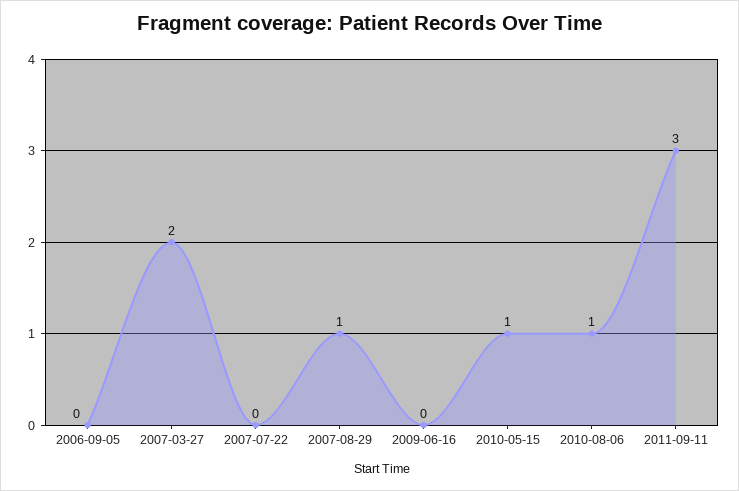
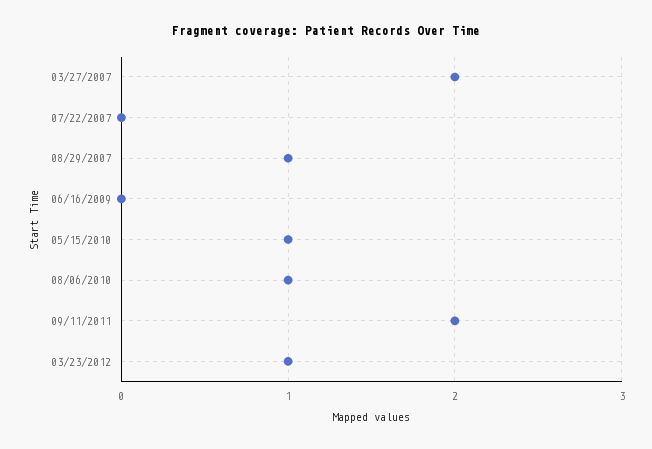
2006-09-05: 0 -> none
2011-09-11: 3 -> 2
03/23/2012: none -> 1

